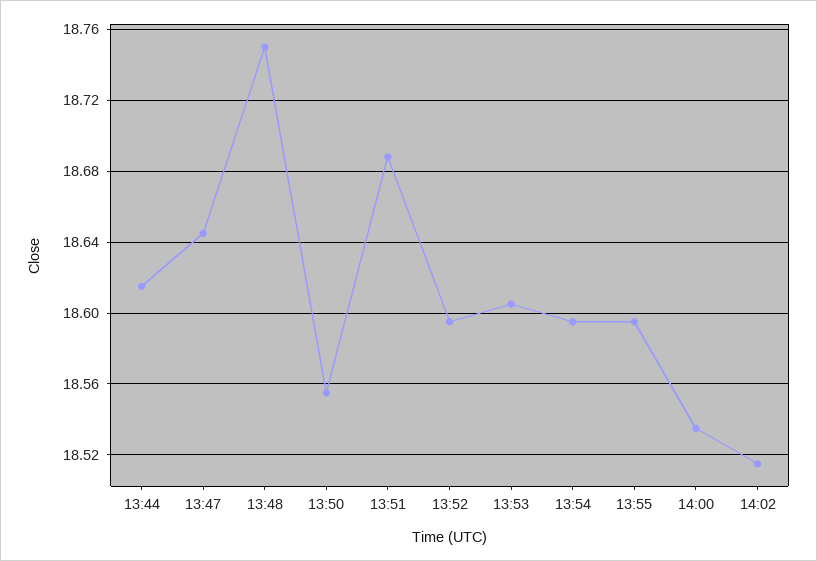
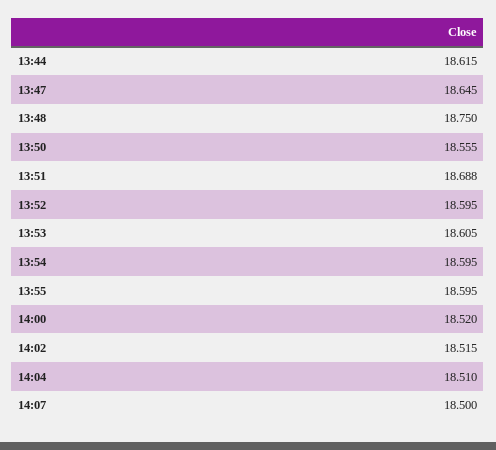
14:00: 18.535 -> 18.52
14:04: none -> 18.51
14:07: none -> 18.5

